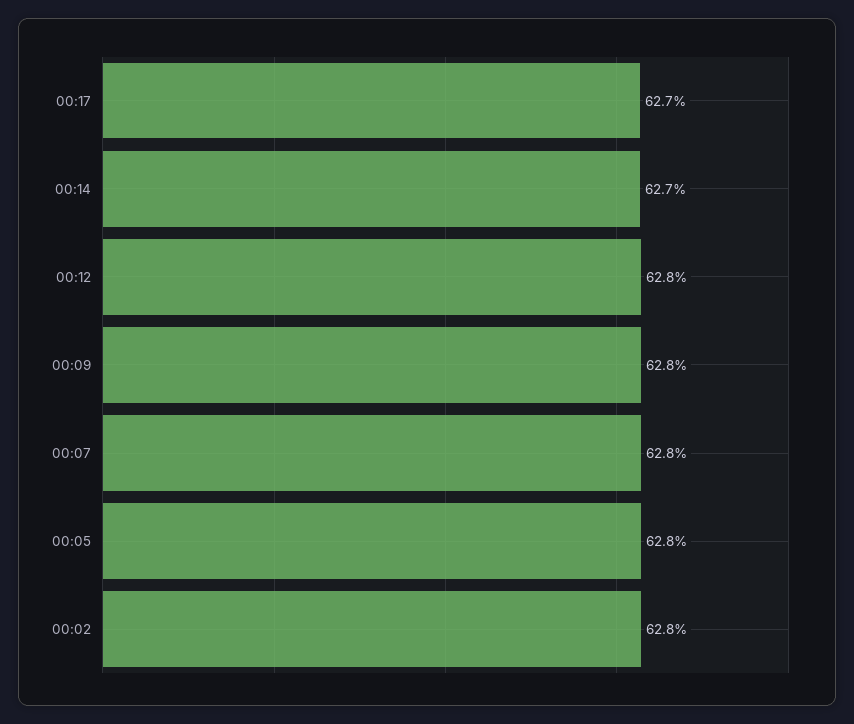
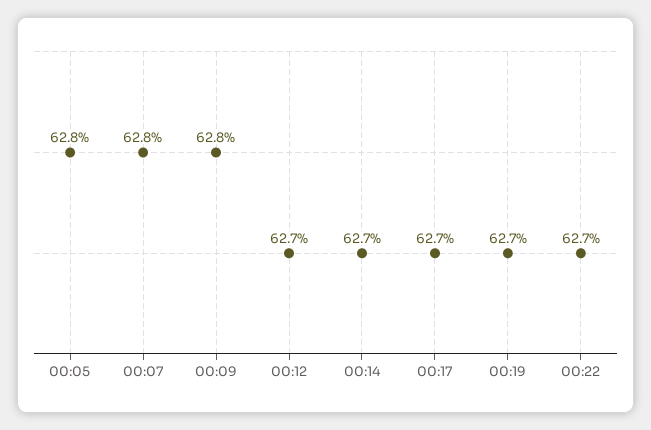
00:12: 62.8 -> 62.7
00:02: 62.8 -> none
00:19: none -> 62.7
00:22: none -> 62.7

